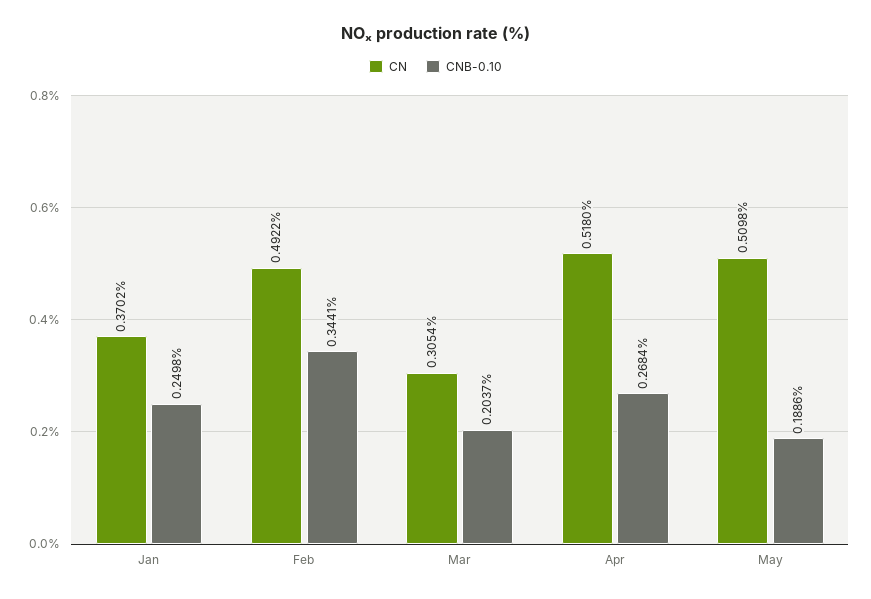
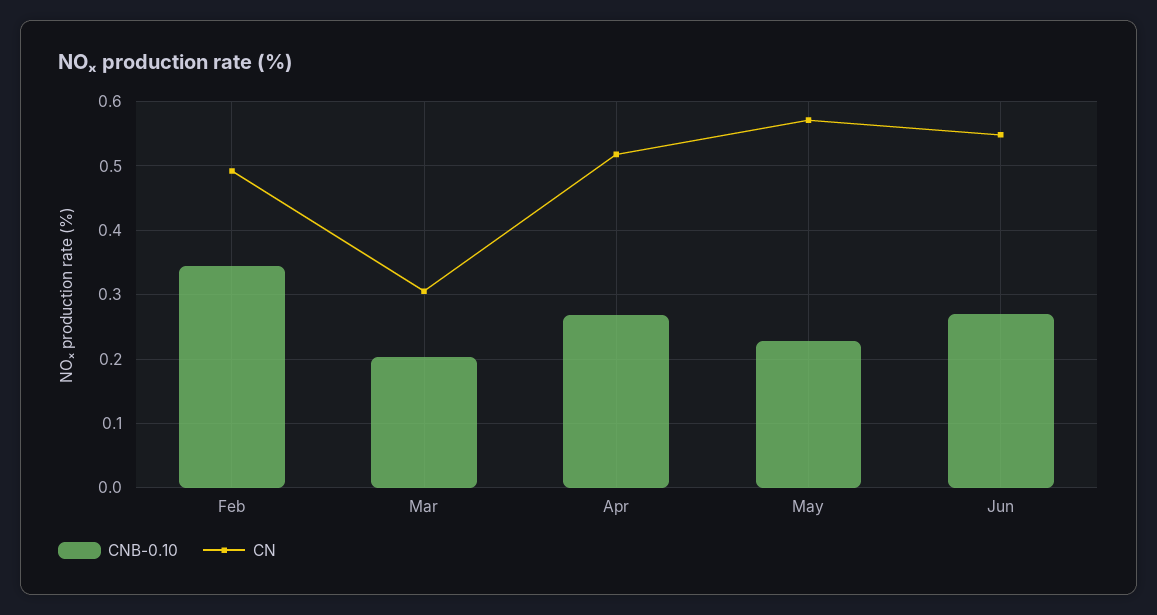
CN, Jan: 0.3702 -> none
CNB-0.10, Jan: 0.2498 -> none
CN, May: 0.5098 -> 0.57
CNB-0.10, May: 0.1886 -> 0.23
CNB-0.10, Jun: none -> 0.27
CN, Jun: none -> 0.55

